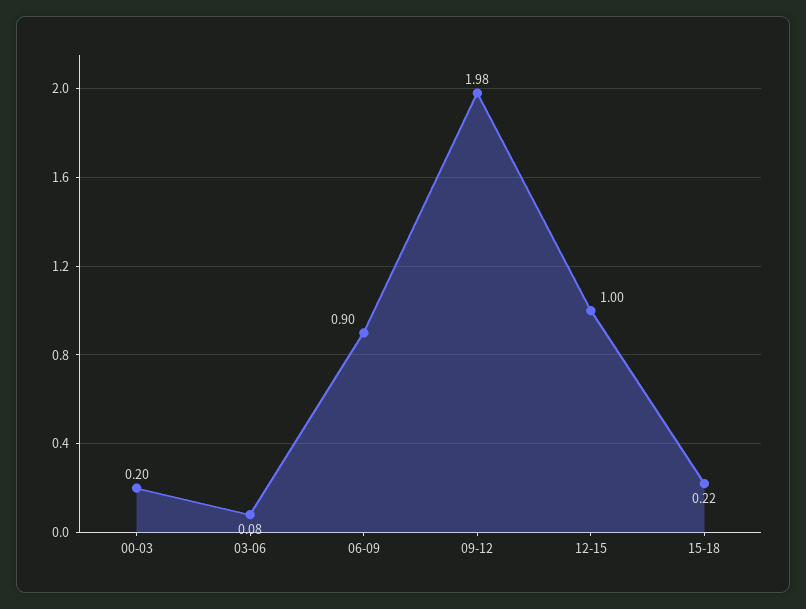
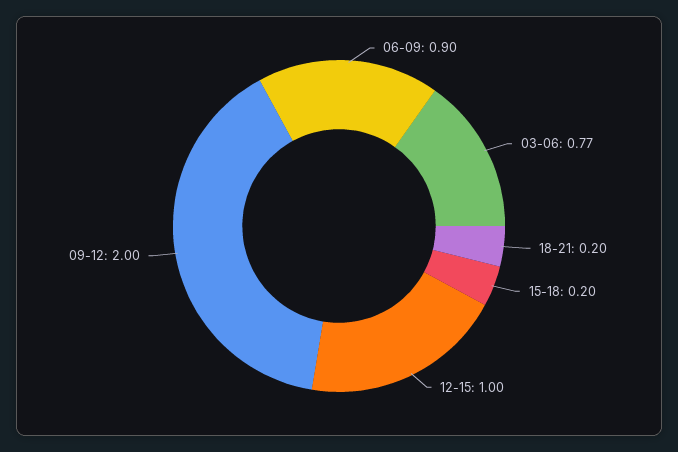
00-03: 0.2 -> none
03-06: 0.08 -> 0.77
09-12: 1.98 -> 2
15-18: 0.22 -> 0.2
18-21: none -> 0.2

